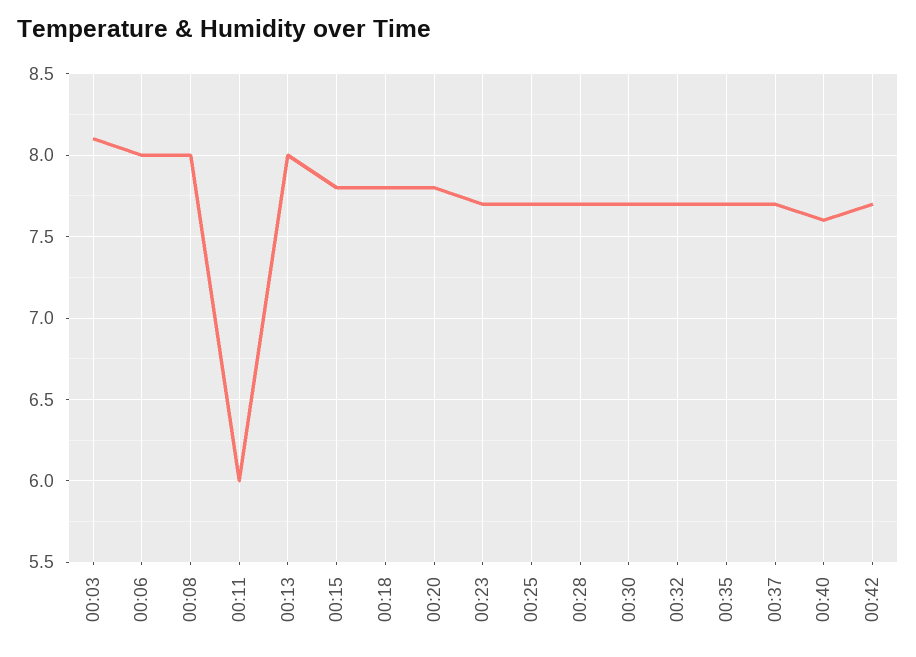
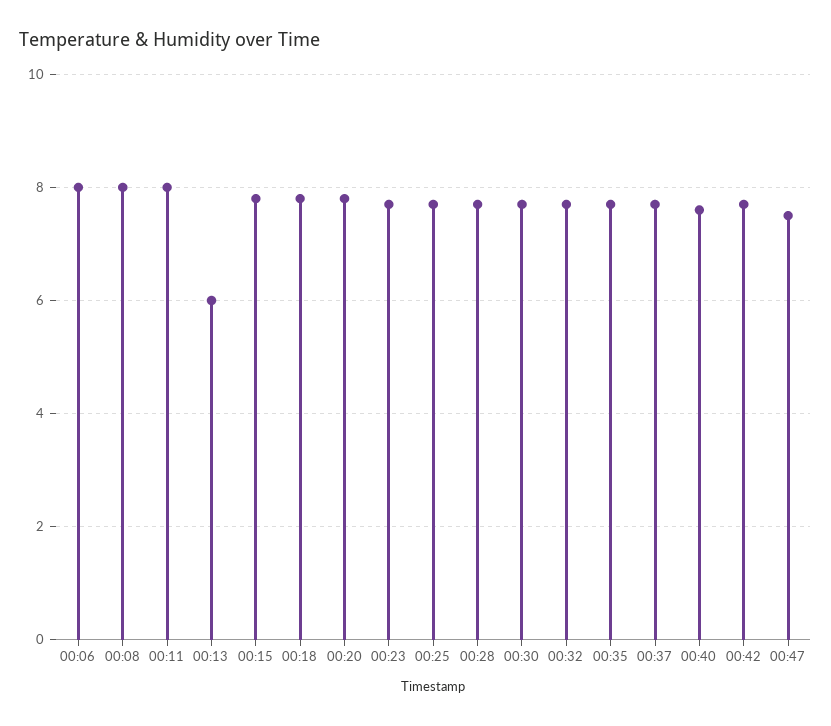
00:03: 8.1 -> none
00:11: 6 -> 8
00:13: 8 -> 6
00:47: none -> 7.5

